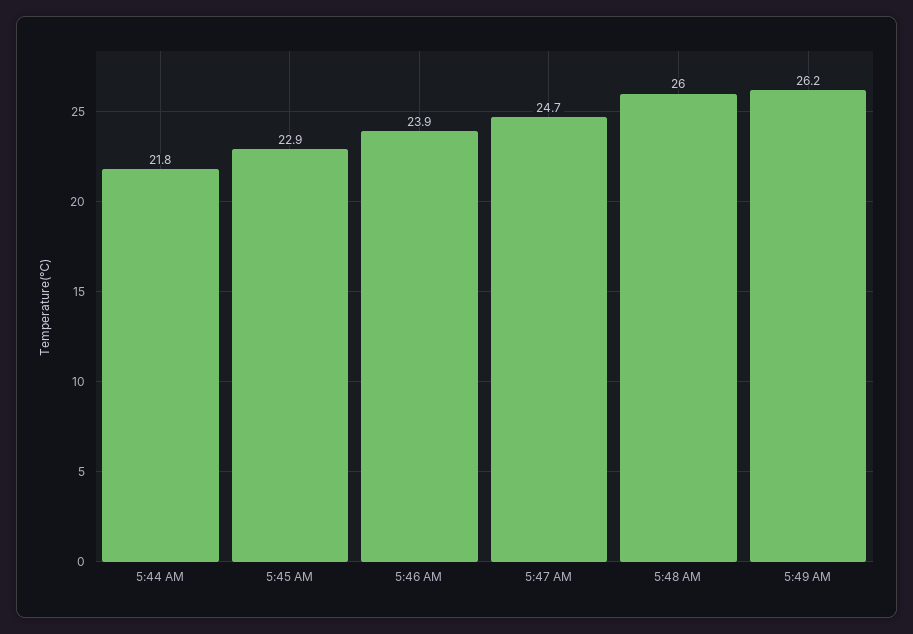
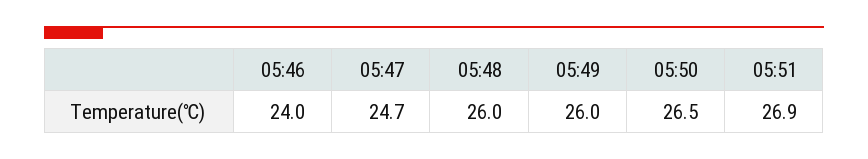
5:44 AM: 21.8 -> none
5:45 AM: 22.9 -> none
5:46 AM: 23.9 -> 24
5:49 AM: 26.2 -> 26
05:50: none -> 26.5
05:51: none -> 26.9

